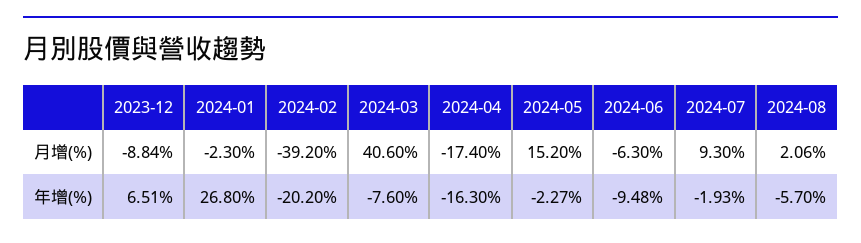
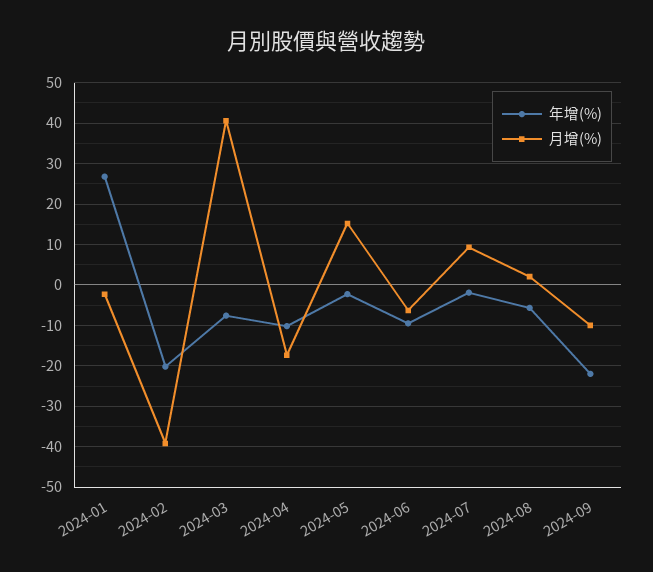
月增(%), 2023-12: -8.84 -> none
年增(%), 2023-12: 6.51 -> none
年增(%), 2024-04: -16.3 -> -10
年增(%), 2024-09: none -> -22
月增(%), 2024-09: none -> -10

